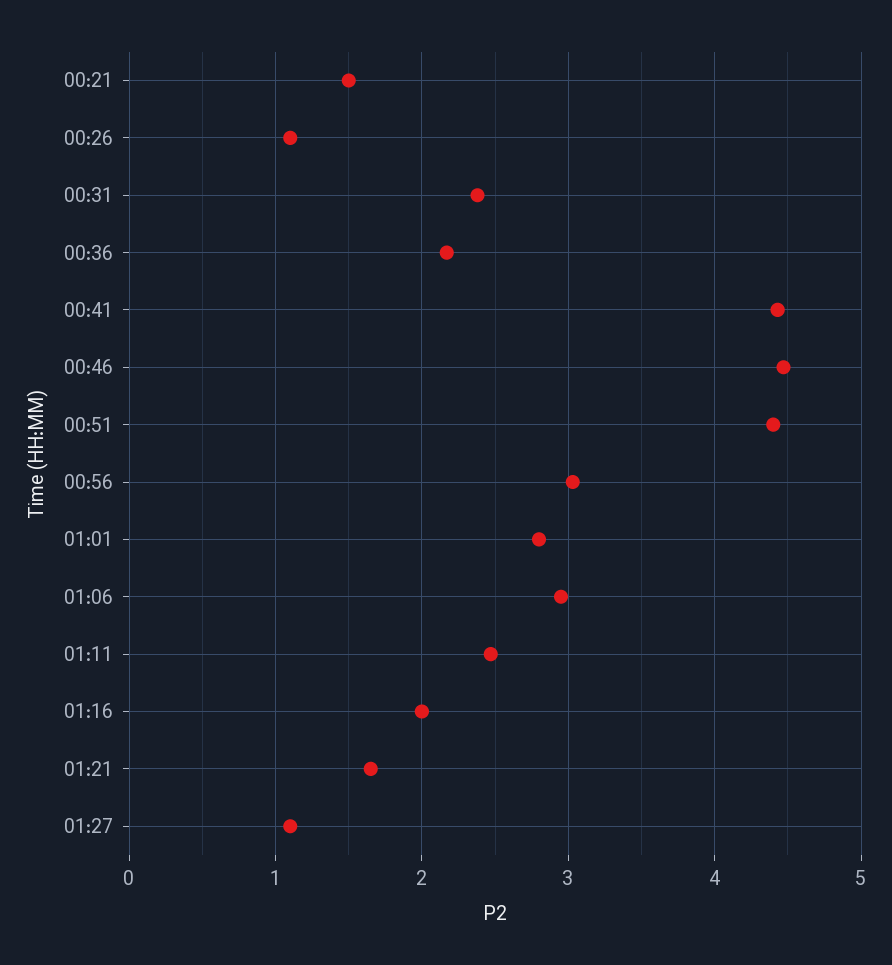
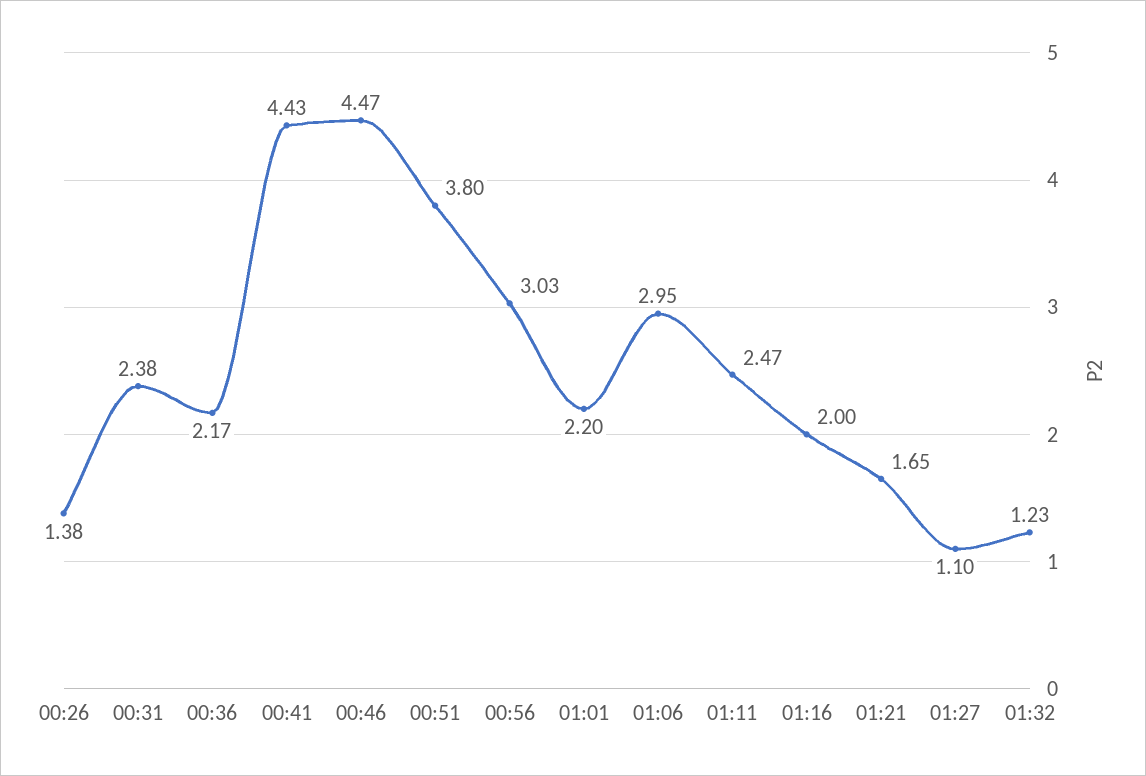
00:21: 1.5 -> none
00:26: 1.1 -> 1.38
00:51: 4.4 -> 3.8
01:01: 2.8 -> 2.2
01:32: none -> 1.23

